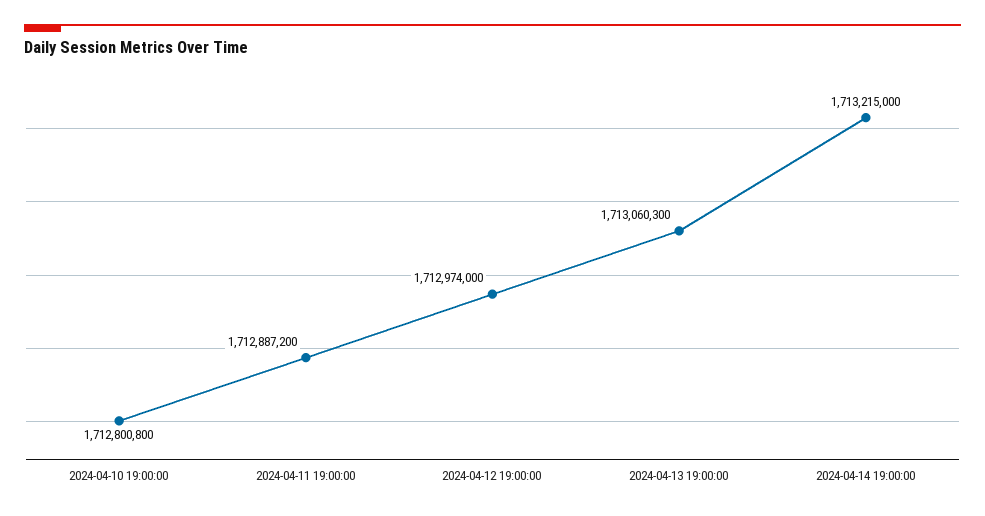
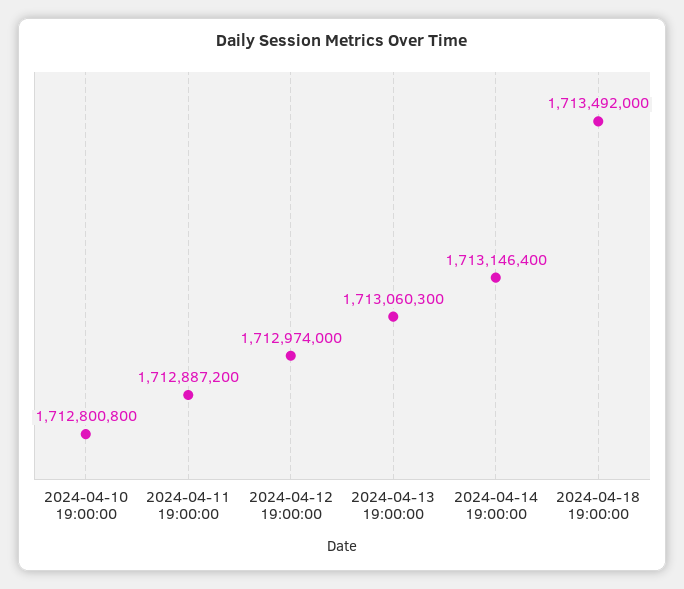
2024-04-14 19:00:00: 1713215000 -> 1713146400
2024-04-18 19:00:00: none -> 1713492000

